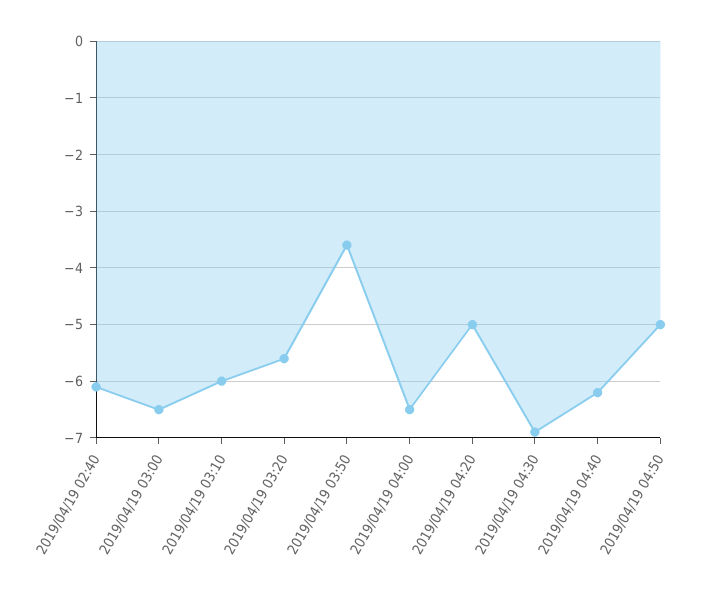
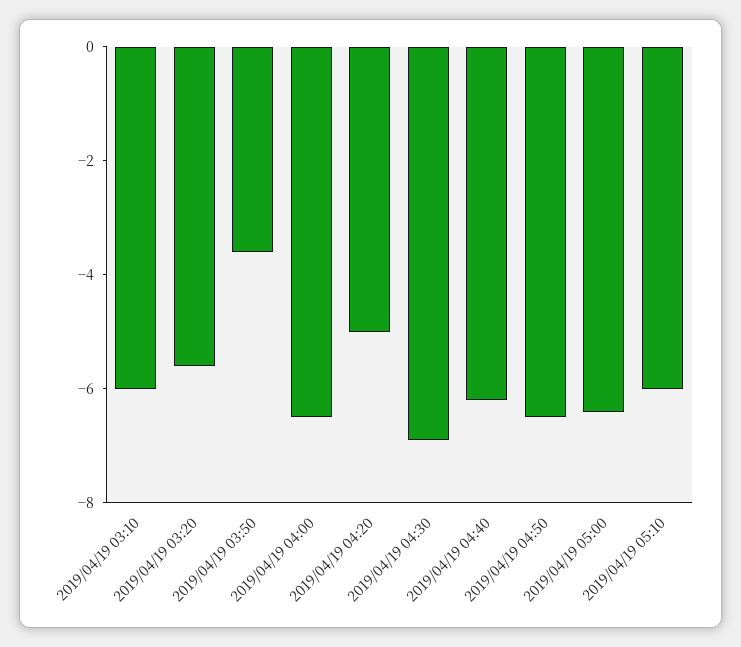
2019/04/19 02:40: -6 -> none
2019/04/19 03:00: -6.5 -> none
2019/04/19 04:50: -5 -> -6.5
2019/04/19 05:00: none -> -6.5
2019/04/19 05:10: none -> -6

